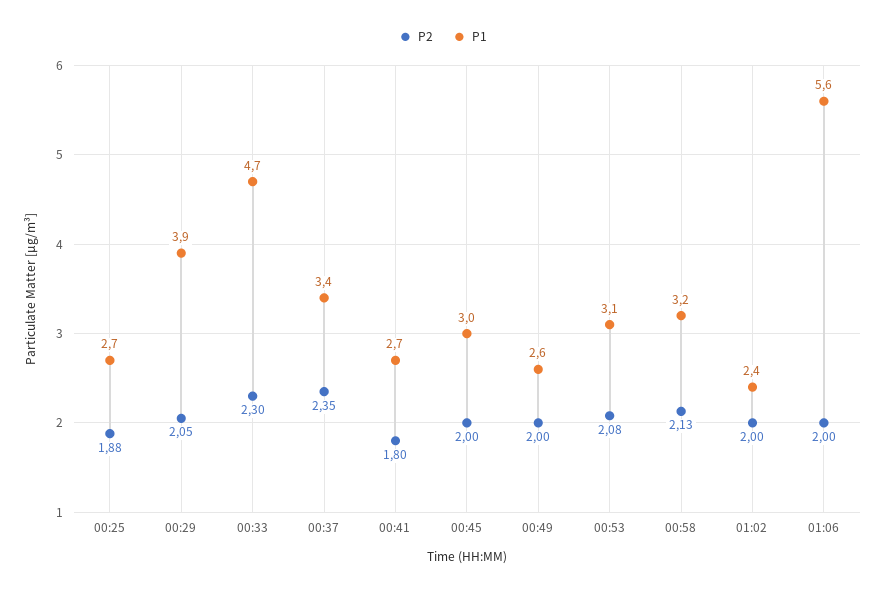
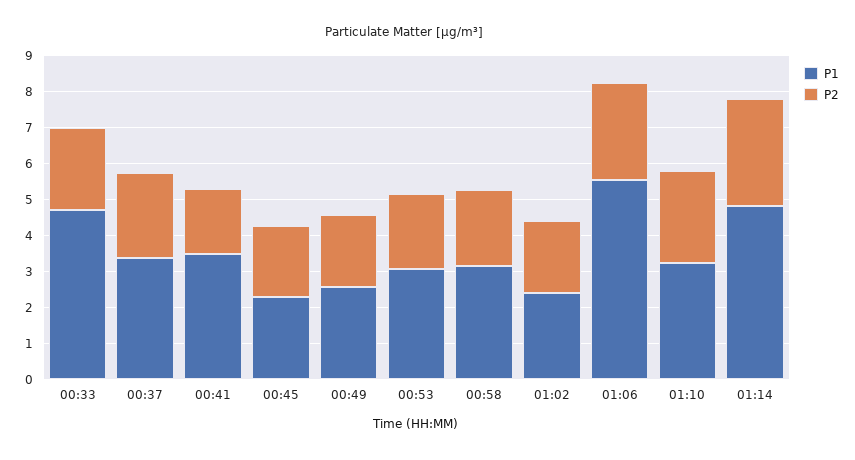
P2, 00:25: 1.88 -> none
P1, 00:25: 2.7 -> none
P2, 00:29: 2.05 -> none
P1, 00:29: 3.9 -> none
P1, 00:41: 2.7 -> 3.5
P1, 00:45: 3 -> 2.25
P2, 01:06: 2 -> 2.75
P1, 01:10: none -> 3.25
P2, 01:10: none -> 2.5
P1, 01:14: none -> 4.75
P2, 01:14: none -> 3

